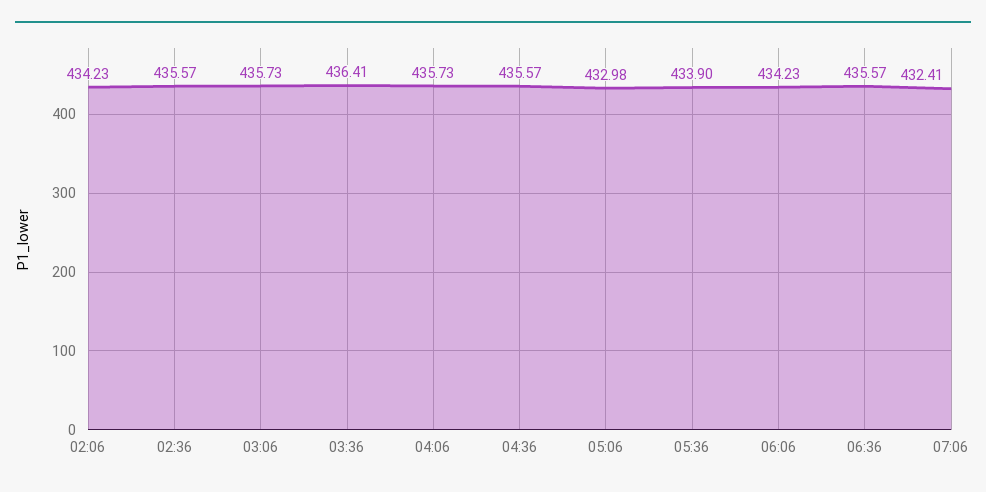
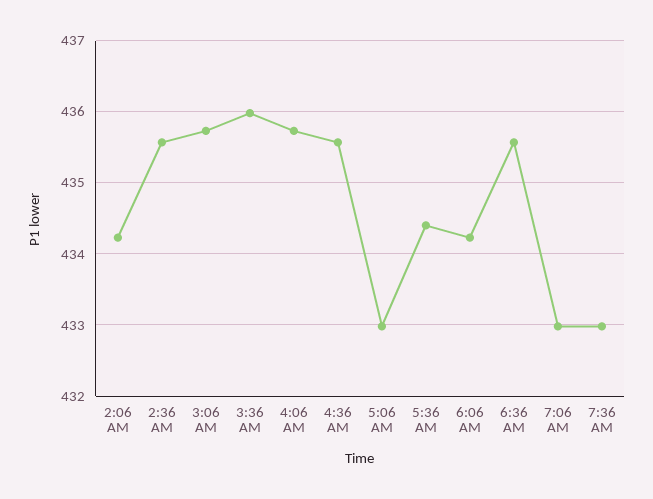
03:36: 436.41 -> 436
05:36: 433.9 -> 434.4
07:06: 432.41 -> 433
7:36 AM: none -> 433

